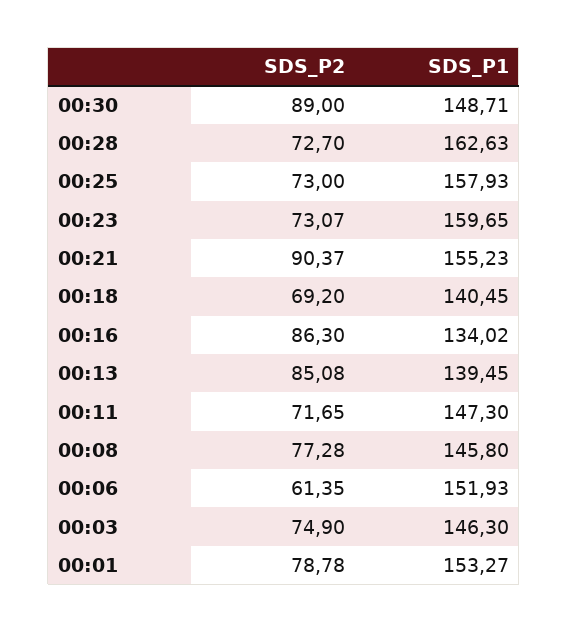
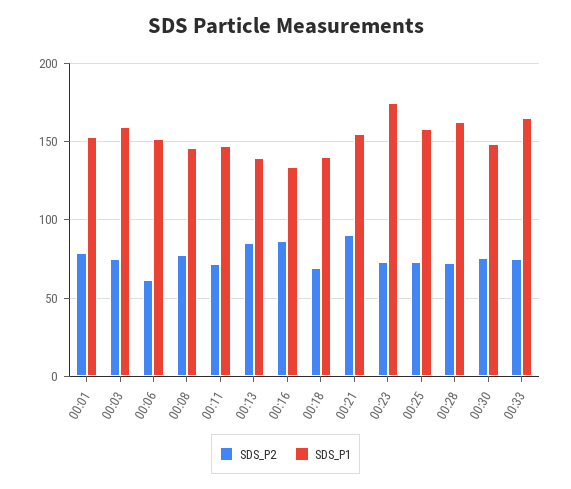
SDS_P2, 00:30: 89 -> 75
SDS_P1, 00:23: 159.65 -> 175
SDS_P1, 00:03: 146.3 -> 160
SDS_P2, 00:33: none -> 75
SDS_P1, 00:33: none -> 165

